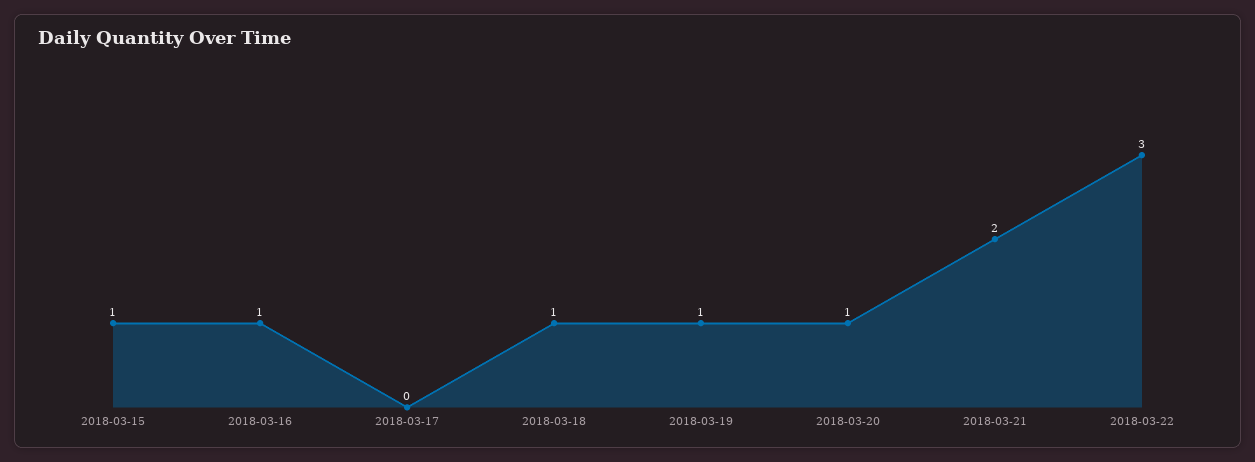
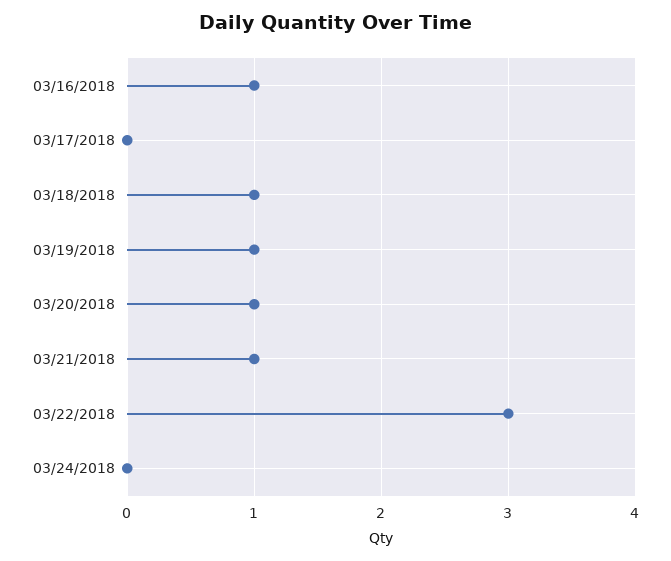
2018-03-15: 1 -> none
2018-03-21: 2 -> 1
03/24/2018: none -> 0

